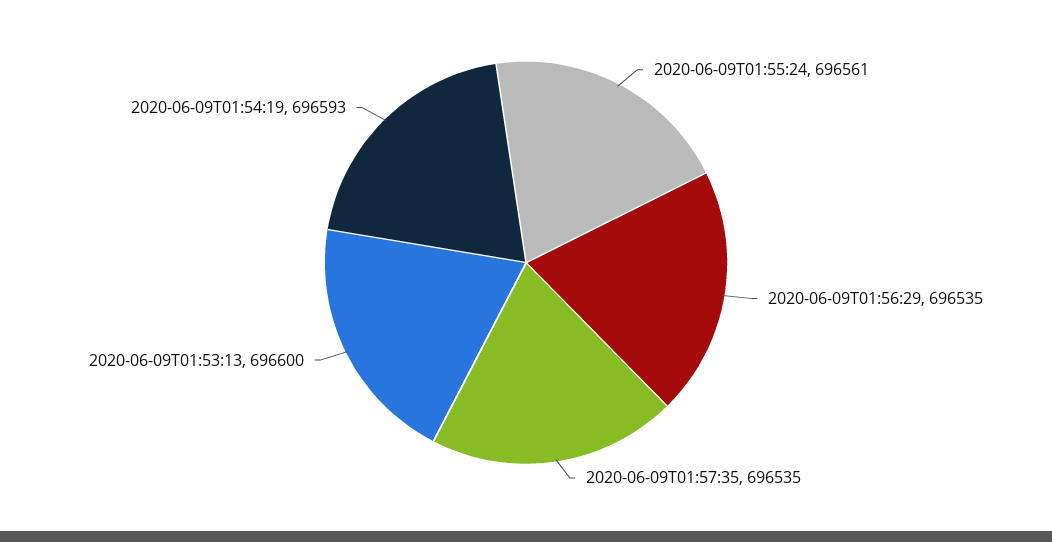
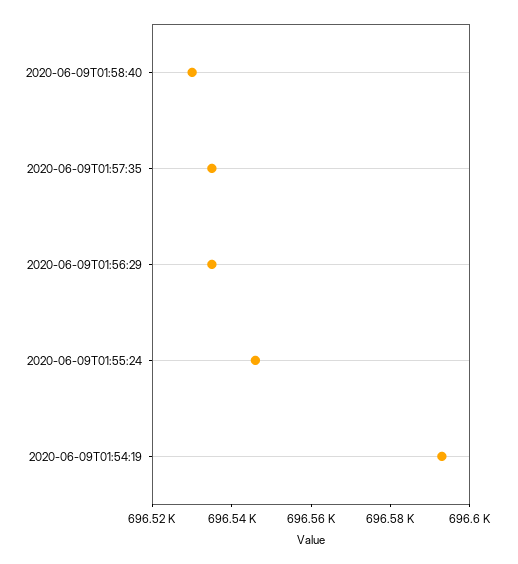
2020-06-09T01:55:24: 696561 -> 696545
2020-06-09T01:53:13: 696600 -> none
2020-06-09T01:58:40: none -> 696530

